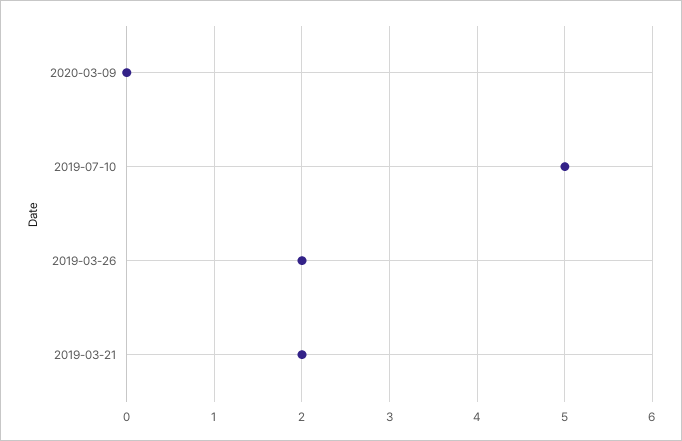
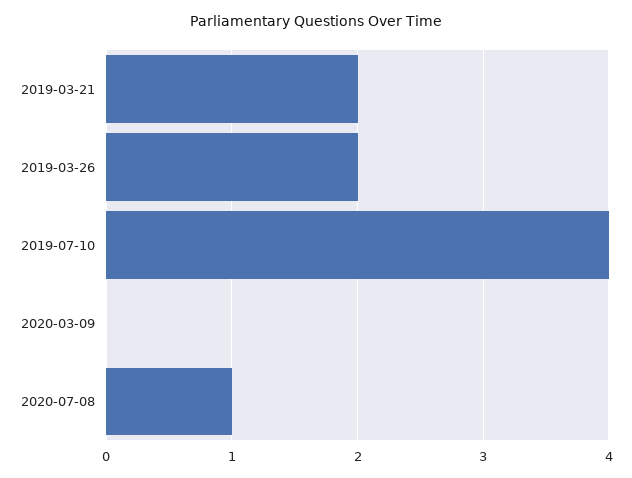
2019-07-10: 5 -> 4
2020-07-08: none -> 1

